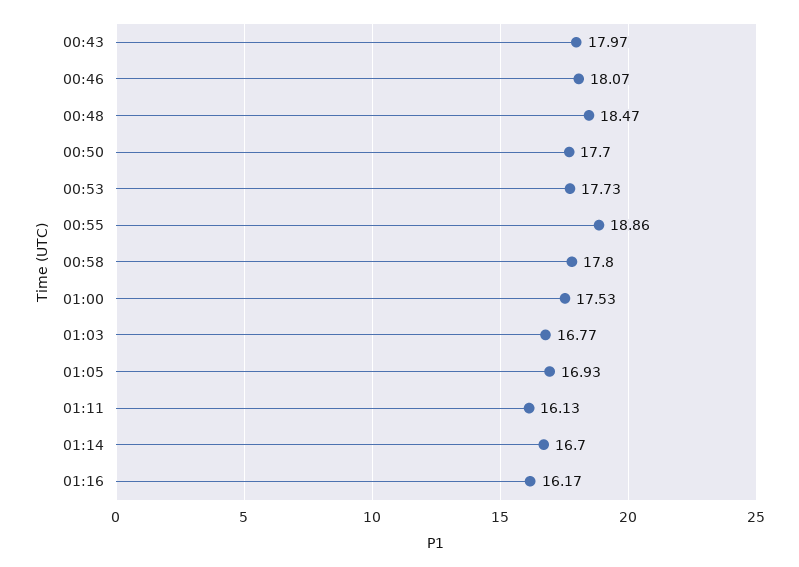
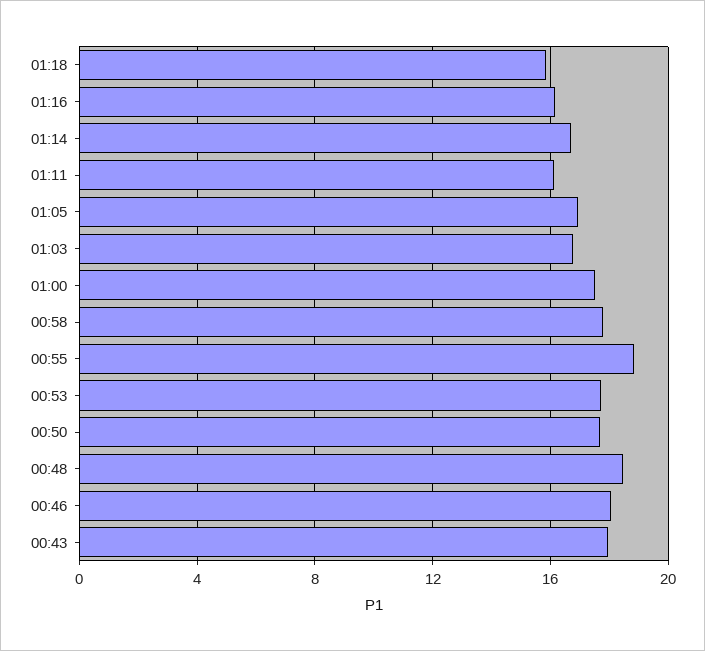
01:18: none -> 16

